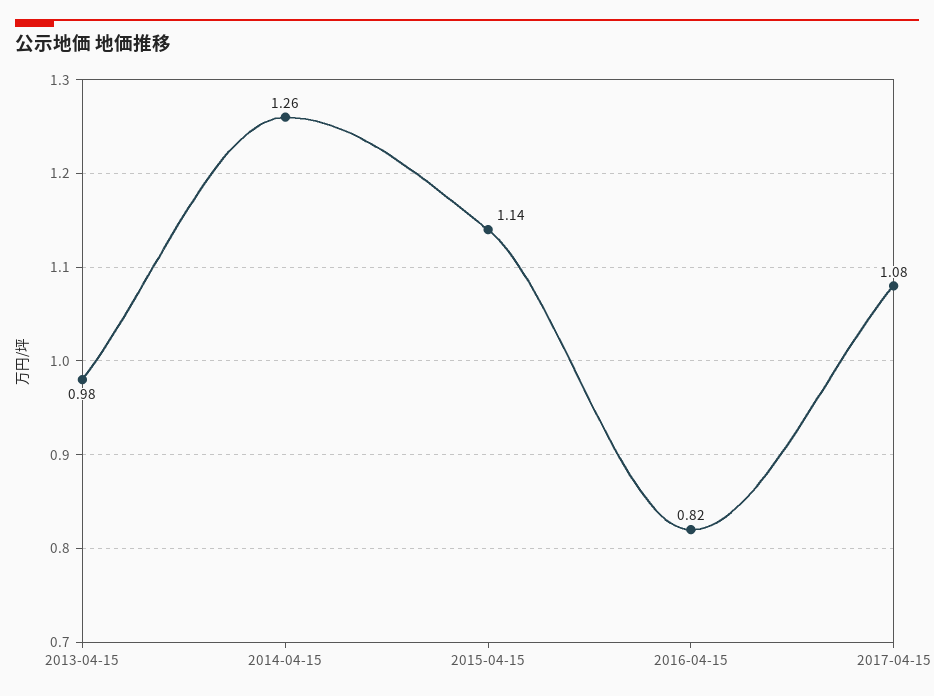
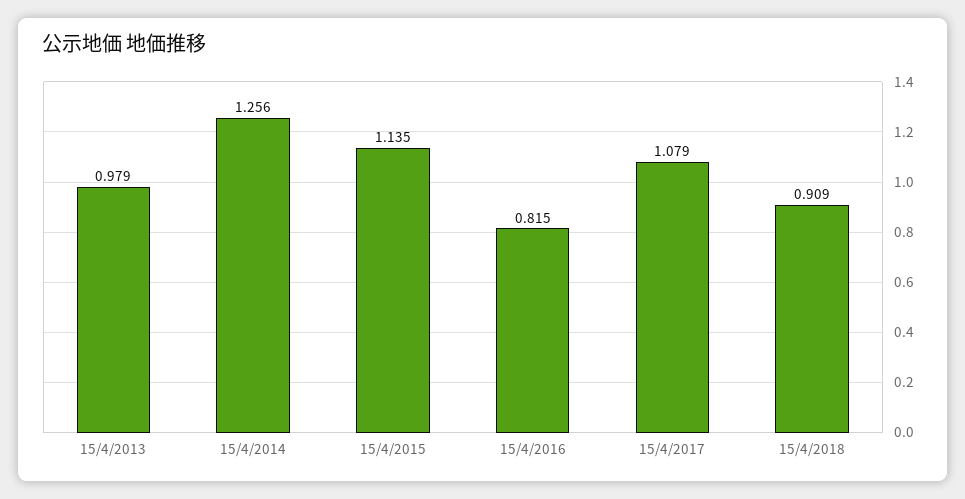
15/4/2018: none -> 0.909

